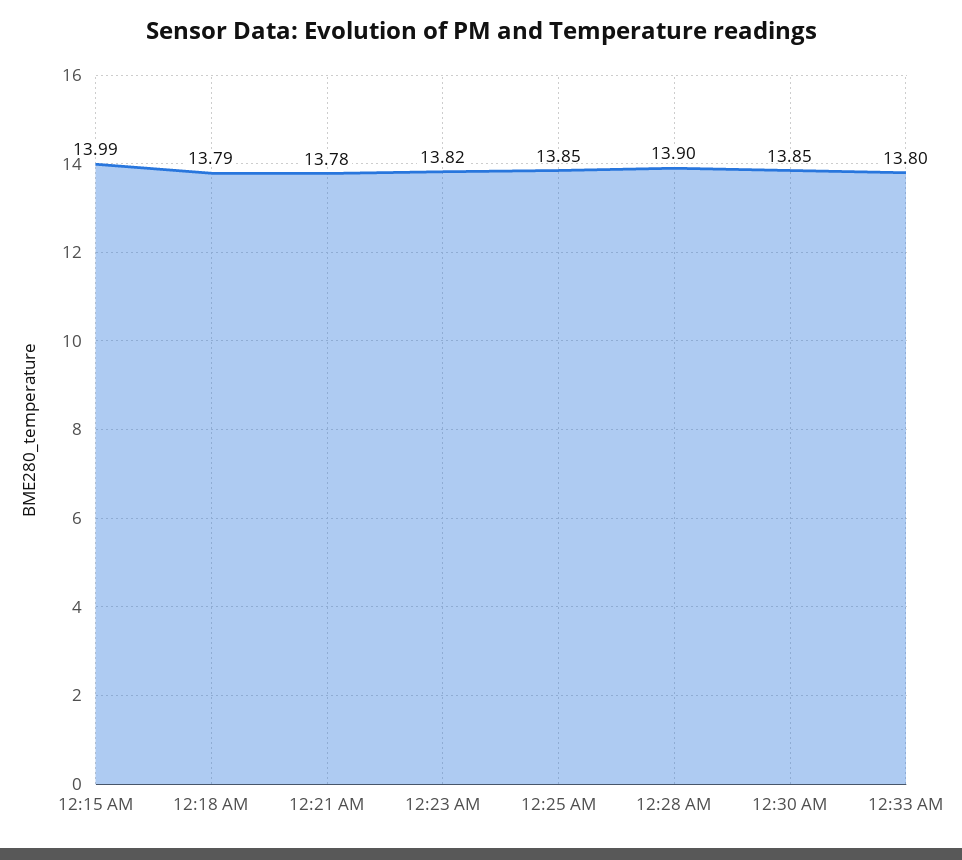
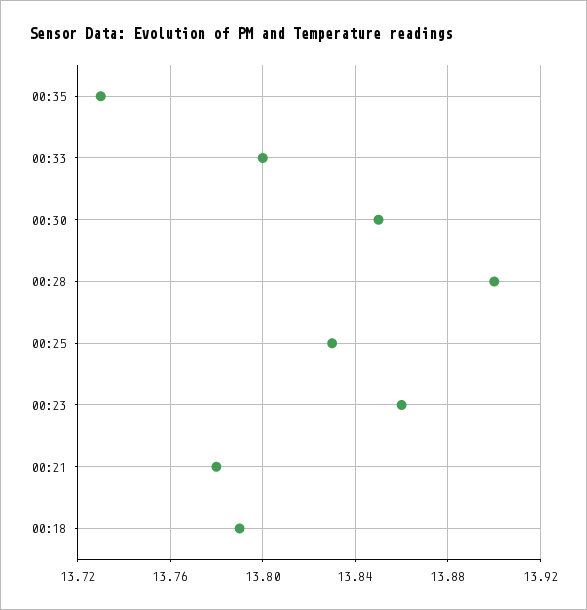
12:15 AM: 13.99 -> none
12:23 AM: 13.82 -> 13.86
12:25 AM: 13.85 -> 13.83
00:35: none -> 13.73

